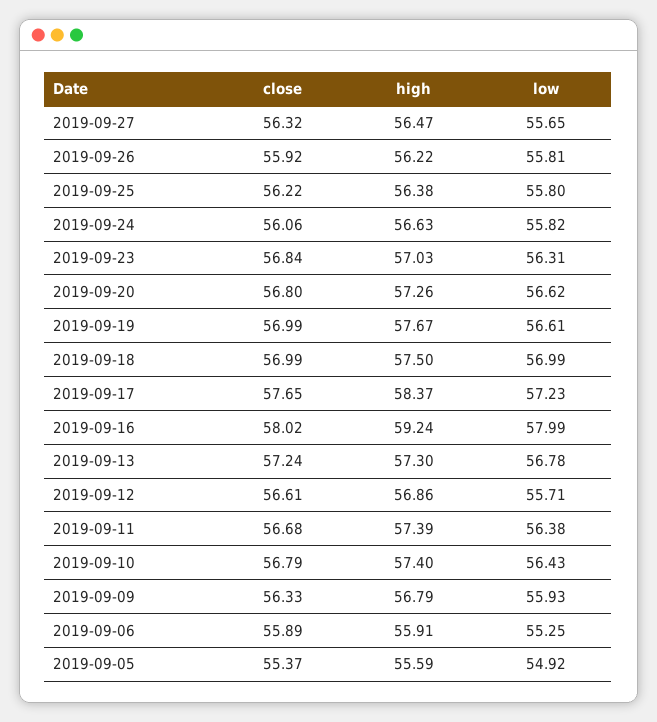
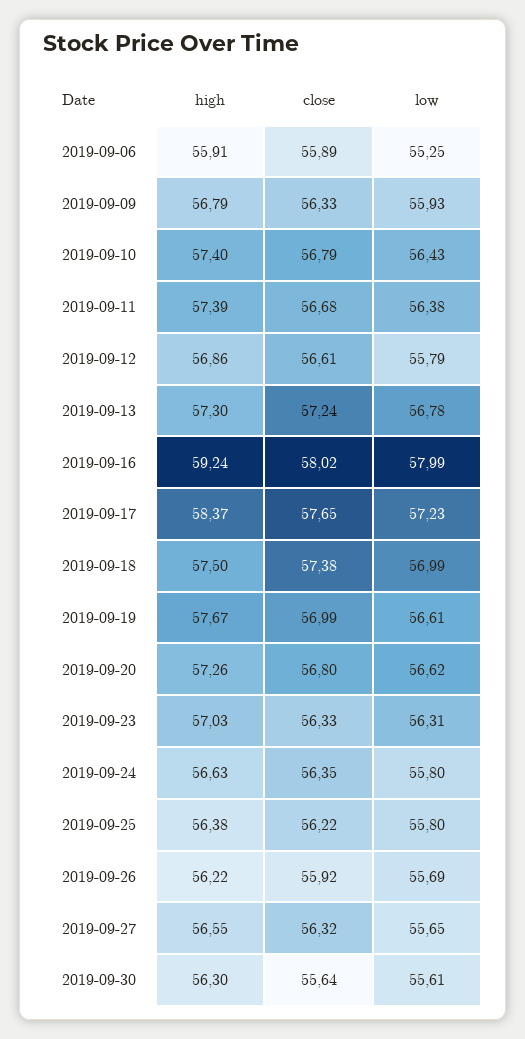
high, 2019-09-27: 56.47 -> 56.55
low, 2019-09-26: 55.81 -> 55.69
close, 2019-09-24: 56.06 -> 56.35
low, 2019-09-24: 55.82 -> 55.8
close, 2019-09-23: 56.84 -> 56.33
close, 2019-09-18: 56.99 -> 57.38
low, 2019-09-12: 55.71 -> 55.79
close, 2019-09-05: 55.37 -> none
high, 2019-09-05: 55.59 -> none
low, 2019-09-05: 54.92 -> none
high, 2019-09-30: none -> 56.3
close, 2019-09-30: none -> 55.64
low, 2019-09-30: none -> 55.61

